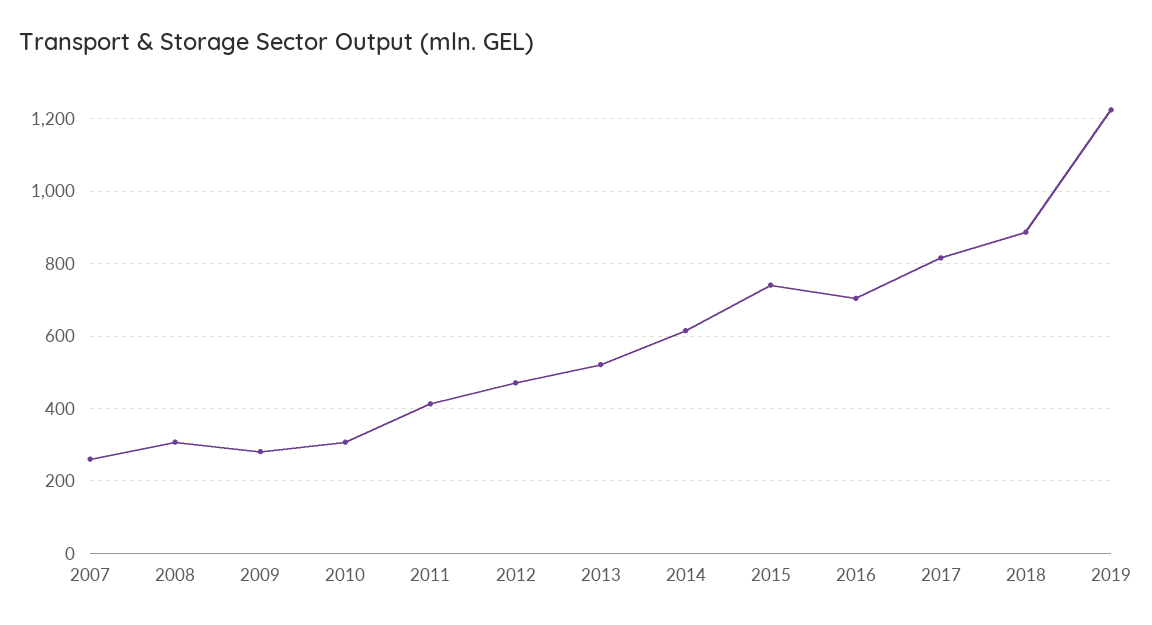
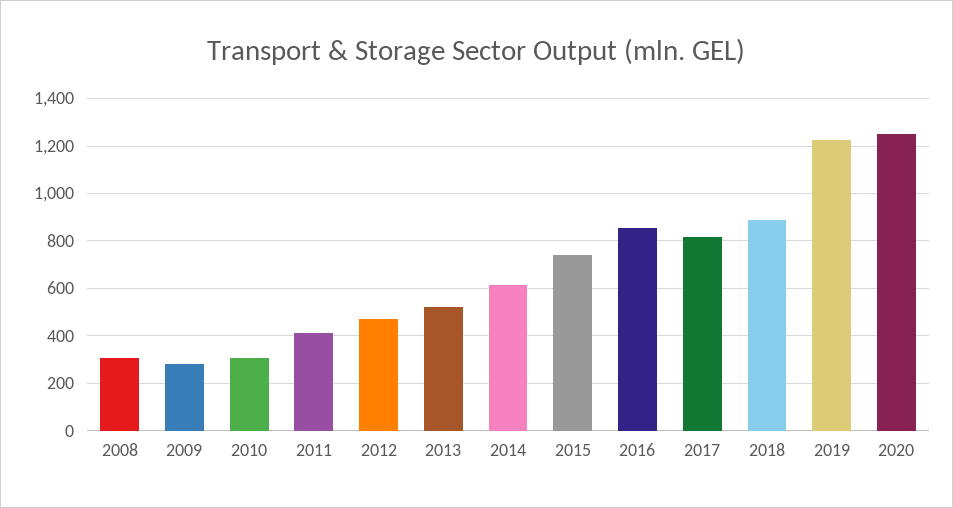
2007: 260 -> none
2016: 700 -> 850
2020: none -> 1250

